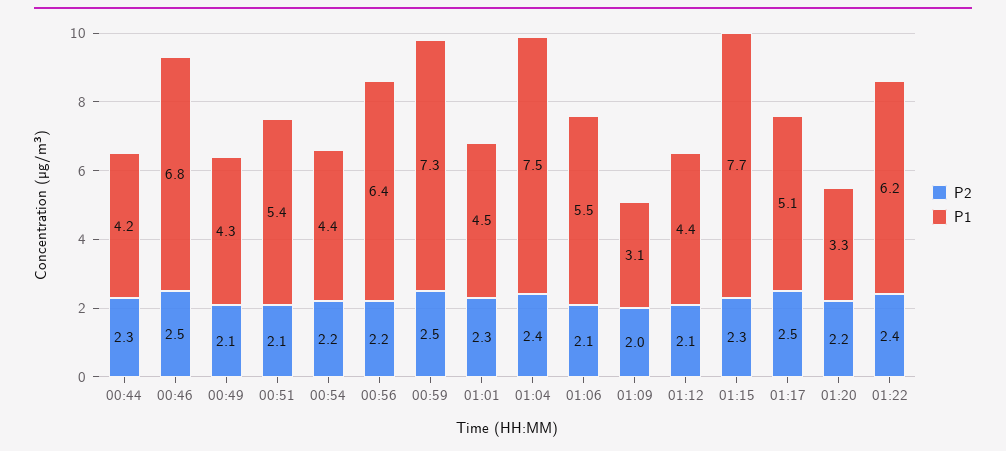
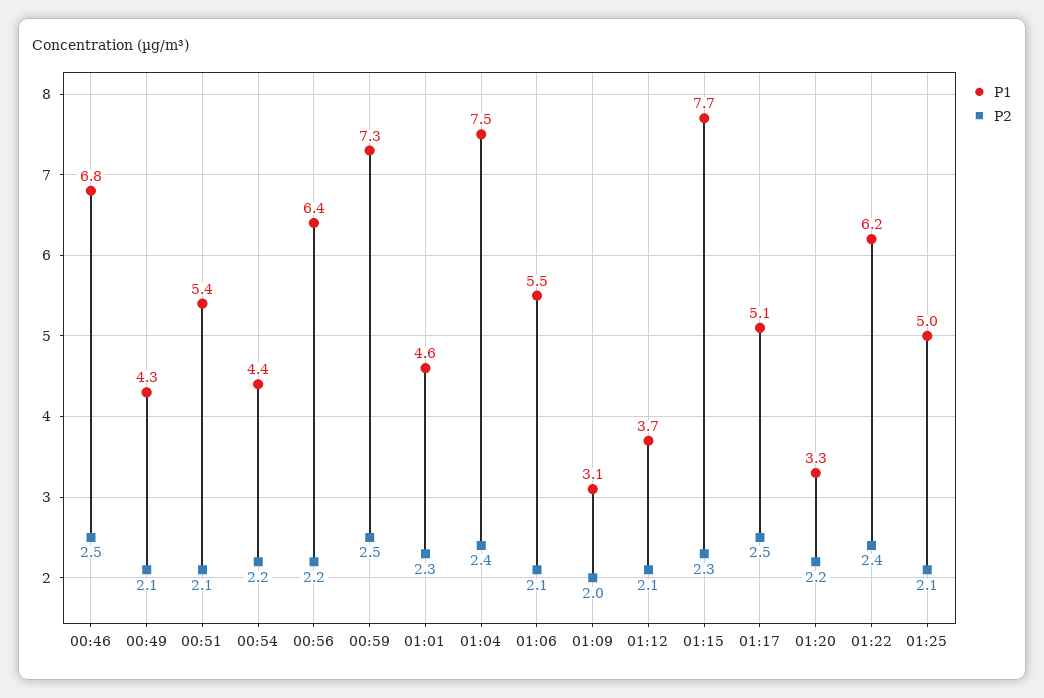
P2, 00:44: 2.3 -> none
P1, 00:44: 4.2 -> none
P1, 01:01: 4.5 -> 4.6
P1, 01:12: 4.4 -> 3.7
P1, 01:25: none -> 5
P2, 01:25: none -> 2.1

